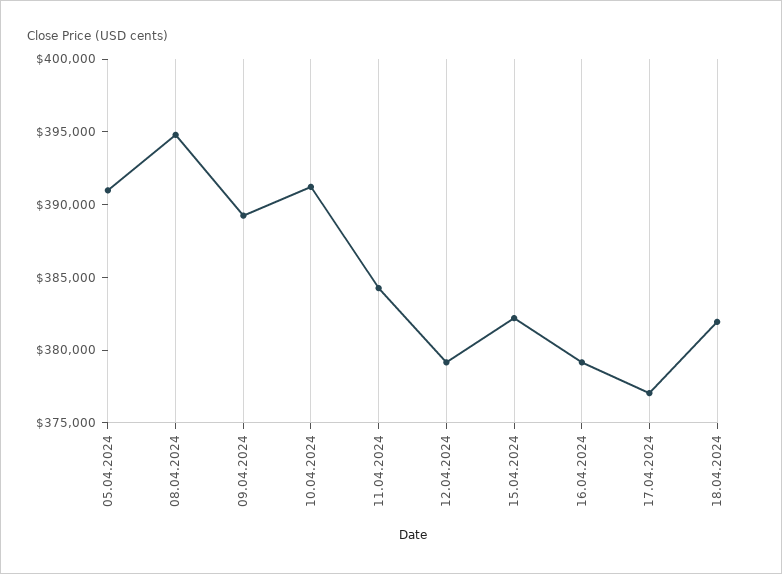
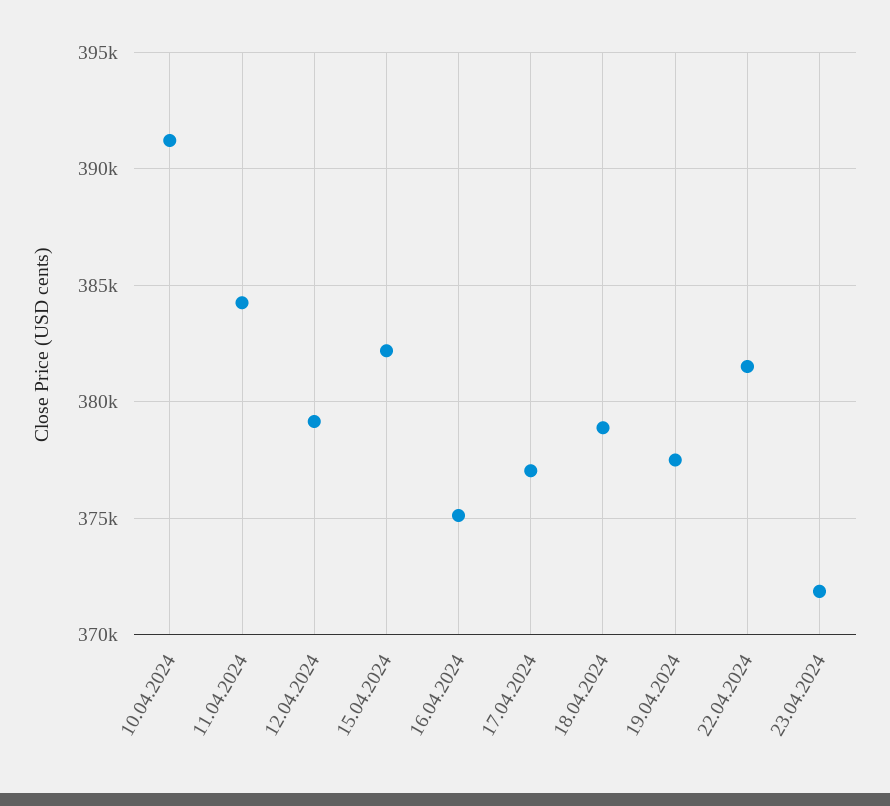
05.04.2024: 391000 -> none
08.04.2024: 395000 -> none
09.04.2024: 389000 -> none
16.04.2024: 379000 -> 375000
18.04.2024: 382000 -> 379000
19.04.2024: none -> 377500
22.04.2024: none -> 381500
23.04.2024: none -> 372000

